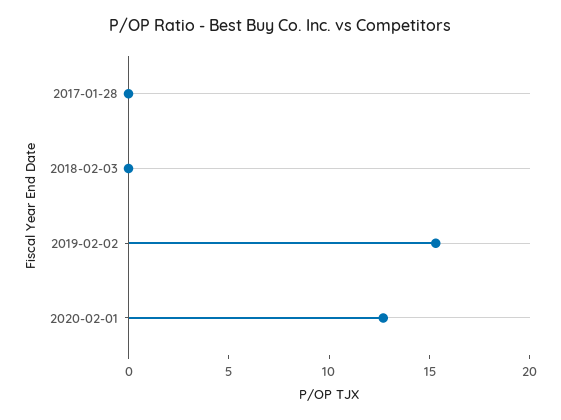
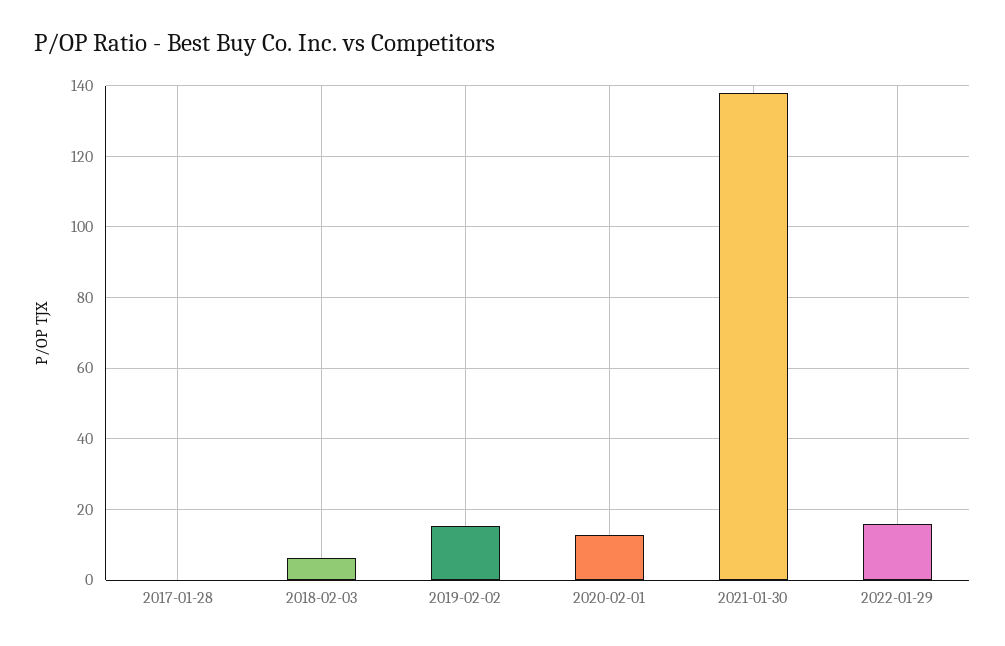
2018-02-03: 0 -> 6
2021-01-30: none -> 138
2022-01-29: none -> 16

